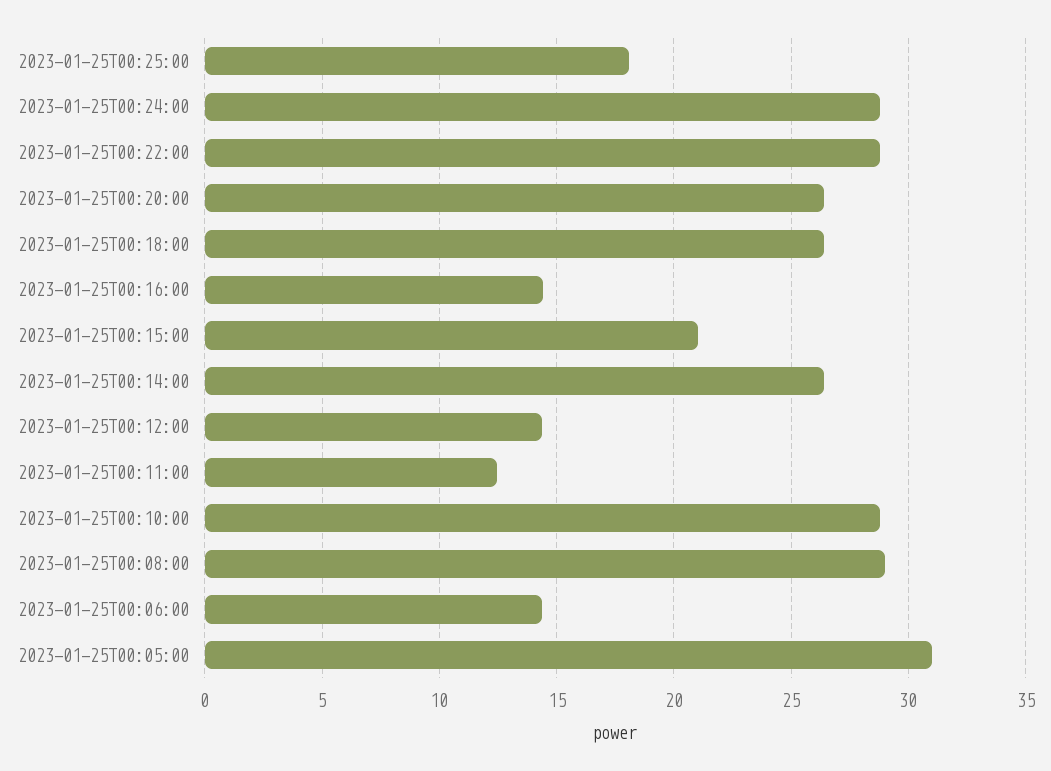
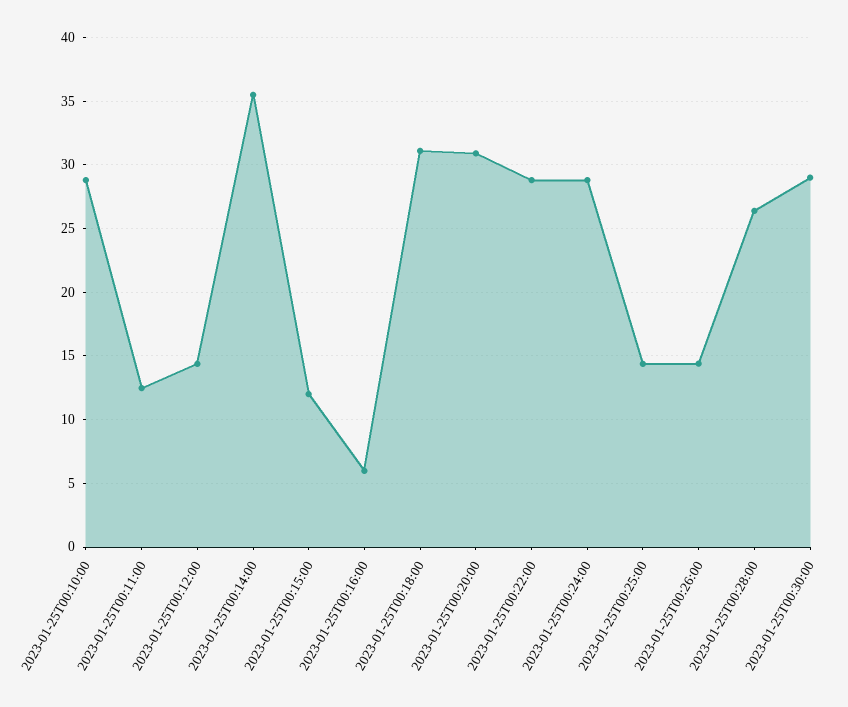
2023-01-25T00:25:00: 18 -> 14.5
2023-01-25T00:20:00: 26.5 -> 31
2023-01-25T00:18:00: 26.5 -> 31
2023-01-25T00:16:00: 14.5 -> 6
2023-01-25T00:15:00: 21 -> 12
2023-01-25T00:14:00: 26.5 -> 35.5
2023-01-25T00:08:00: 29 -> none
2023-01-25T00:06:00: 14.5 -> none
2023-01-25T00:05:00: 31 -> none
2023-01-25T00:26:00: none -> 14.5
2023-01-25T00:28:00: none -> 26.5
2023-01-25T00:30:00: none -> 29

